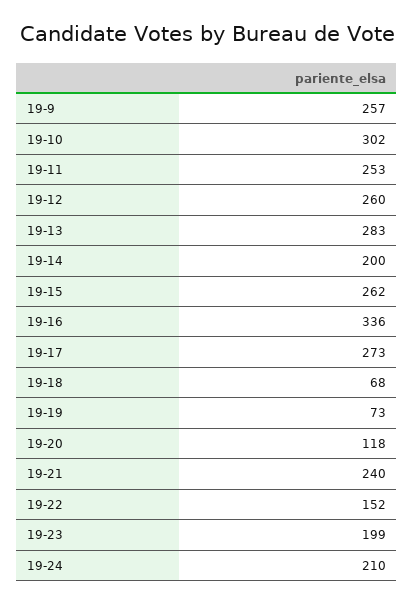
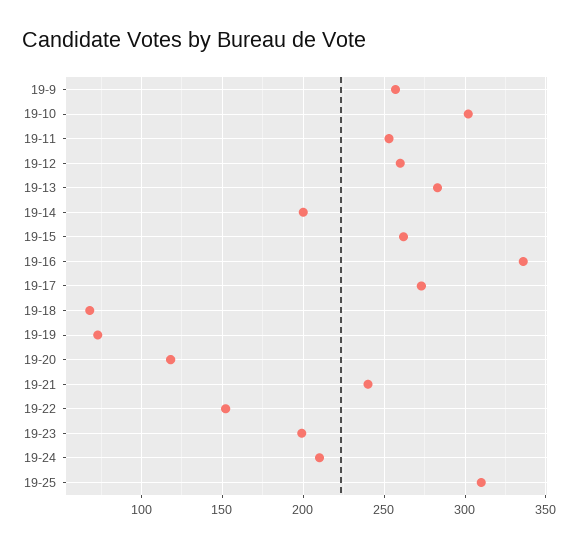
19-25: none -> 310

